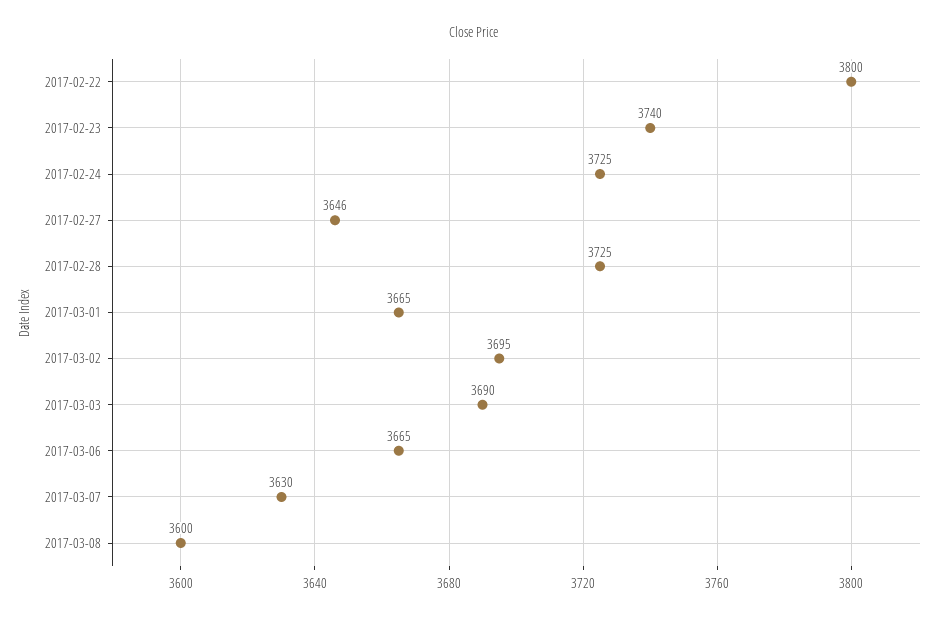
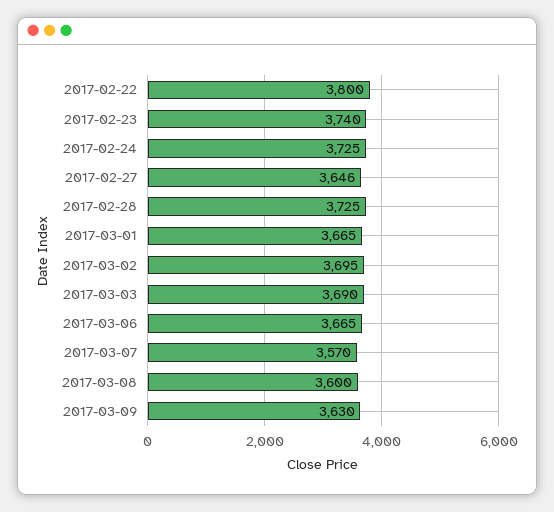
2017-03-07: 3630 -> 3570
2017-03-09: none -> 3630

